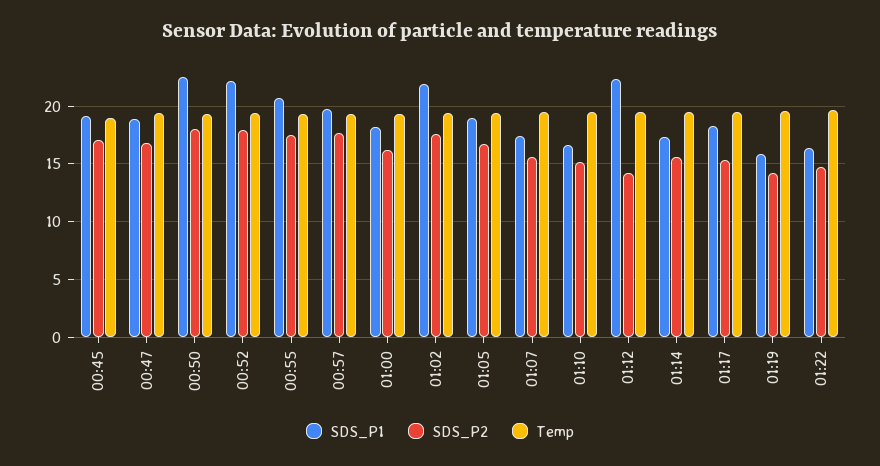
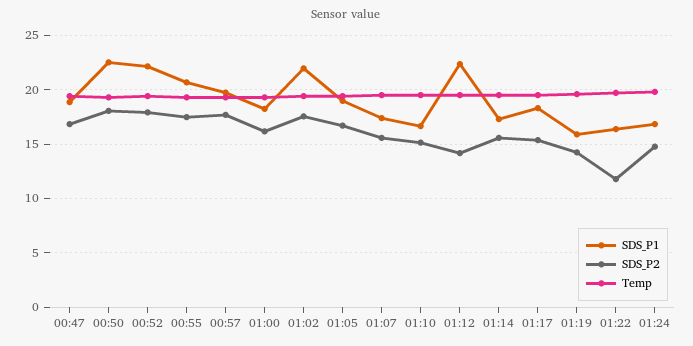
SDS_P1, 00:45: 19 -> none
SDS_P2, 00:45: 17 -> none
Temp, 00:45: 19 -> none
SDS_P2, 01:22: 15 -> 12
SDS_P1, 01:24: none -> 17
SDS_P2, 01:24: none -> 15
Temp, 01:24: none -> 20

